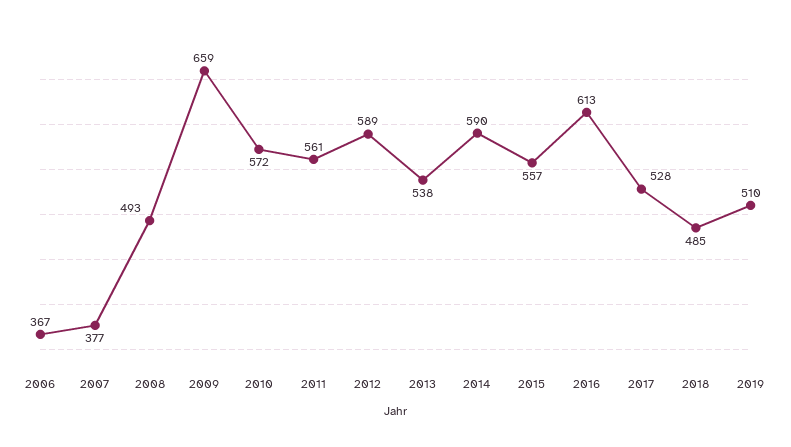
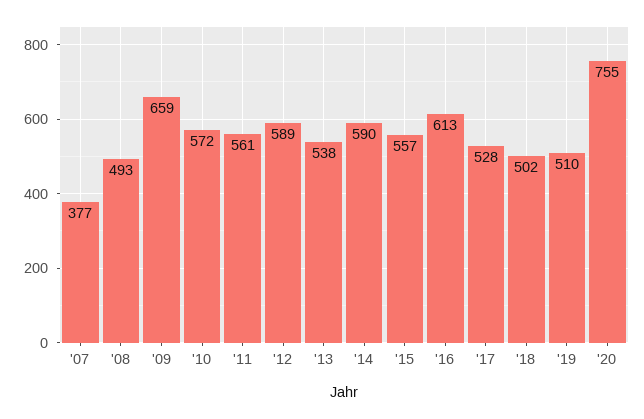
2006: 367 -> none
2018: 485 -> 502
'20: none -> 755

